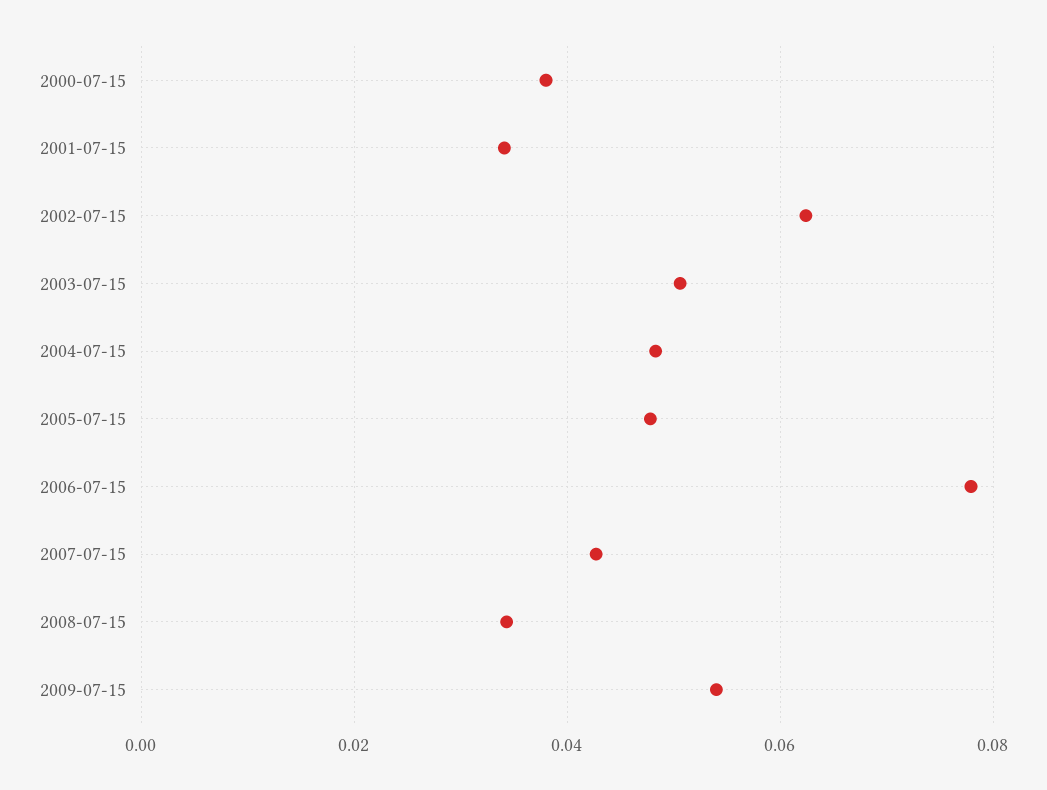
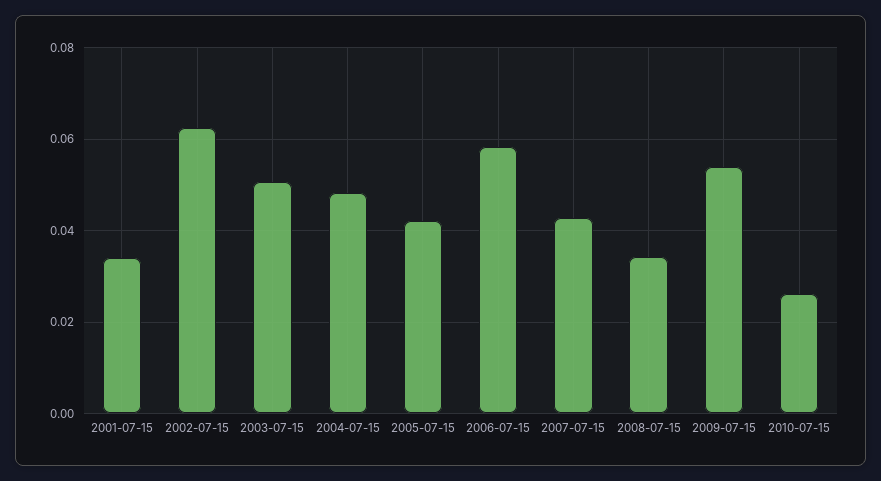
2000-07-15: 0.038 -> none
2005-07-15: 0.048 -> 0.042
2006-07-15: 0.078 -> 0.058
2010-07-15: none -> 0.026

